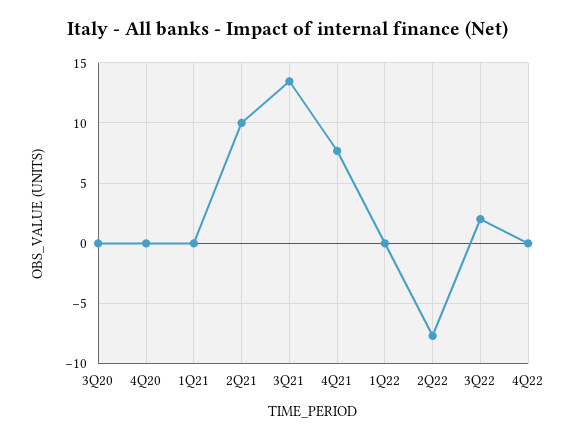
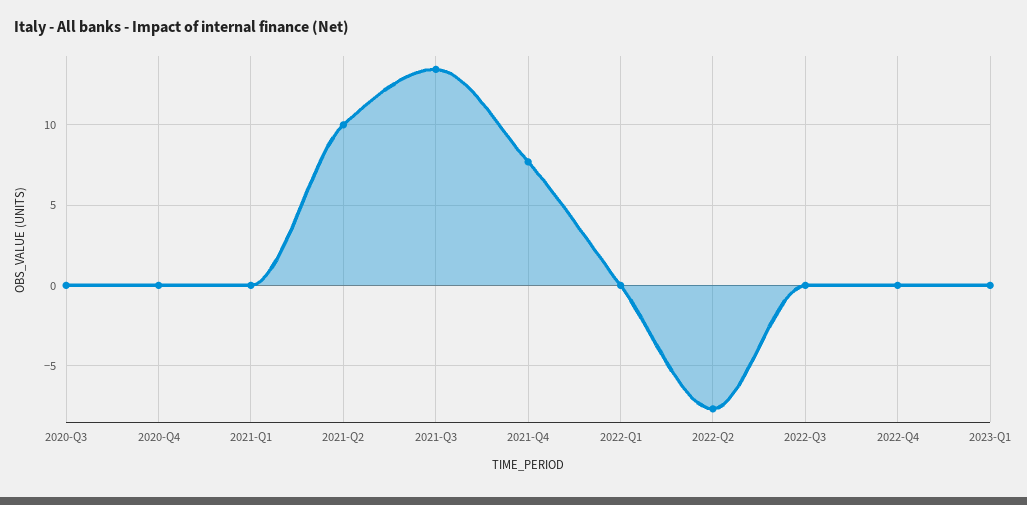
3Q22: 2 -> 0
2023-Q1: none -> 0

